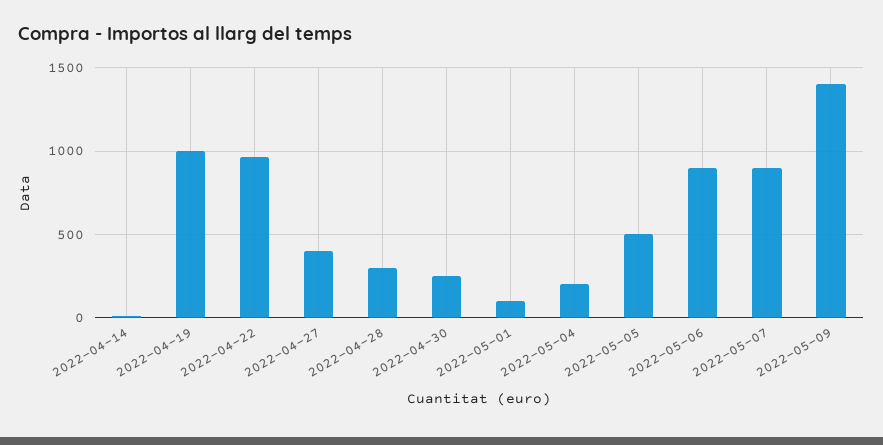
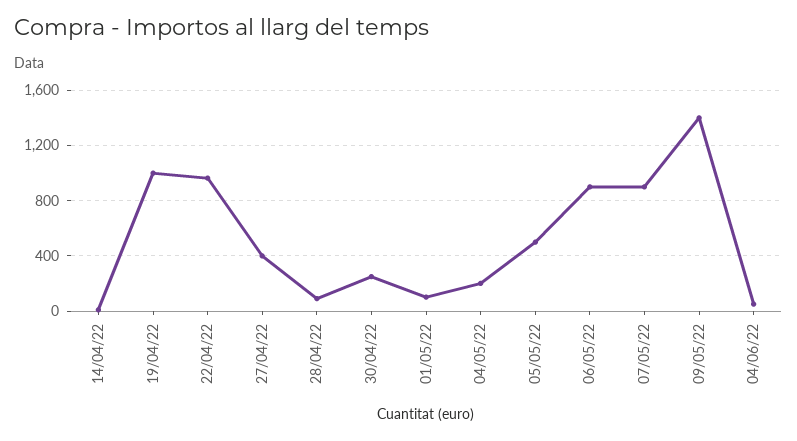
2022-04-28: 300 -> 100
04/06/22: none -> 50

